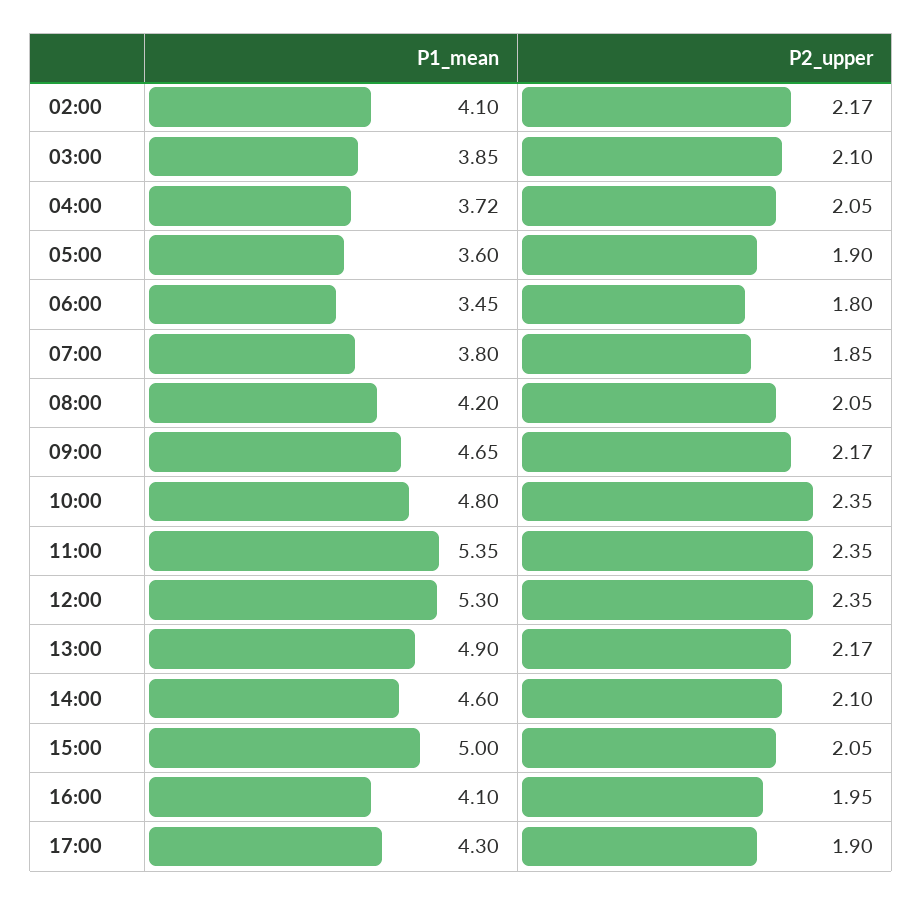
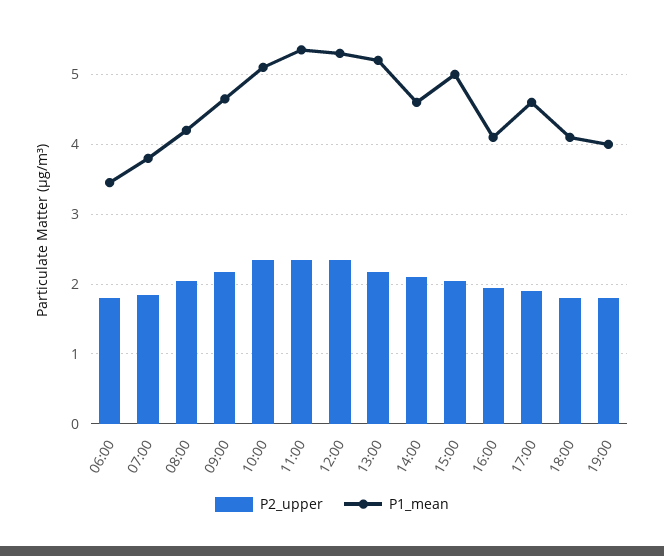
P1_mean, 02:00: 4.1 -> none
P2_upper, 02:00: 2.17 -> none
P1_mean, 03:00: 3.85 -> none
P2_upper, 03:00: 2.1 -> none
P1_mean, 04:00: 3.72 -> none
P2_upper, 04:00: 2.05 -> none
P1_mean, 05:00: 3.6 -> none
P2_upper, 05:00: 1.9 -> none
P1_mean, 10:00: 4.8 -> 5.1
P1_mean, 13:00: 4.9 -> 5.2
P1_mean, 17:00: 4.3 -> 4.6
P2_upper, 18:00: none -> 1.8
P1_mean, 18:00: none -> 4.1
P2_upper, 19:00: none -> 1.8
P1_mean, 19:00: none -> 4

